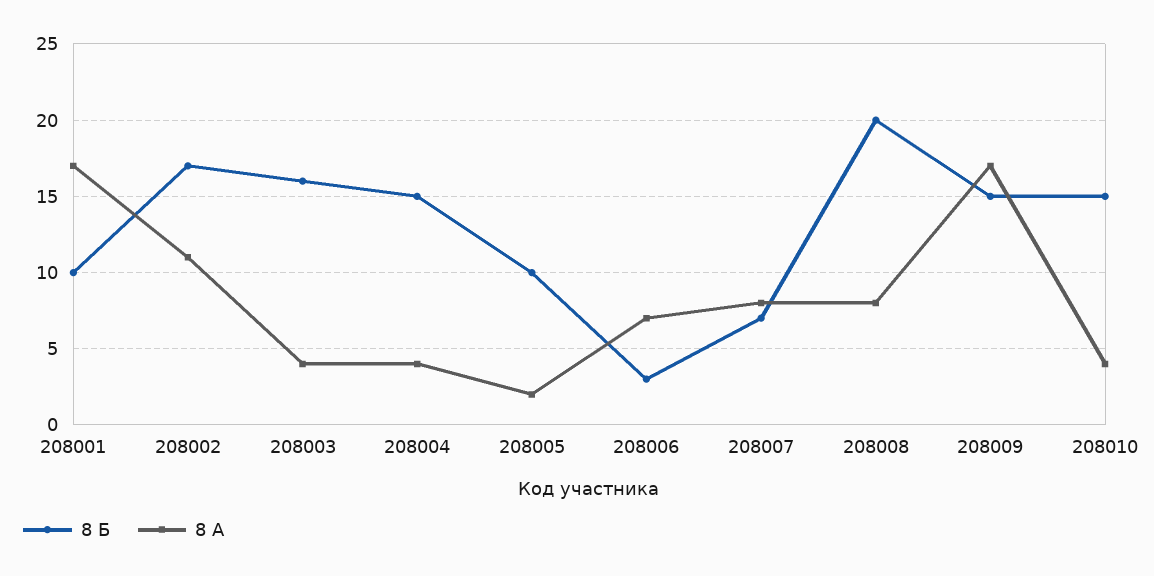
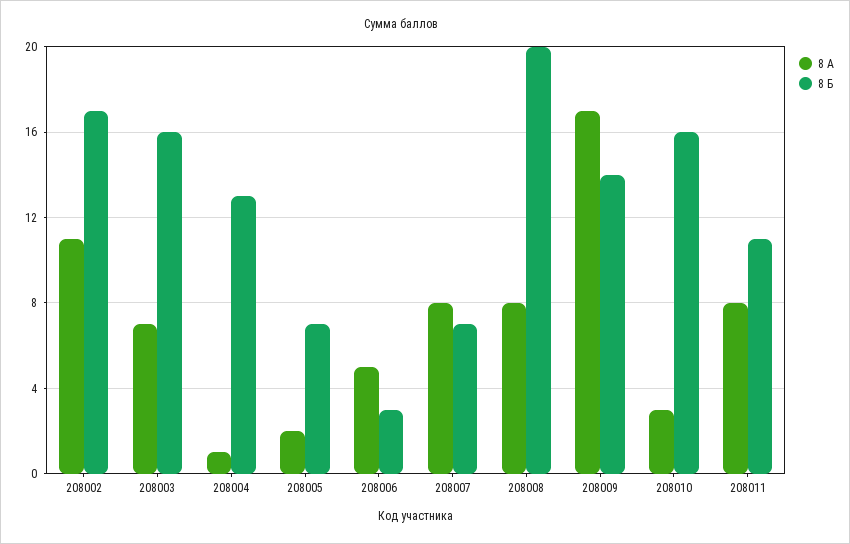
8 Б, 208001: 10 -> none
8 А, 208001: 17 -> none
8 А, 208003: 4 -> 7
8 Б, 208004: 15 -> 13
8 А, 208004: 4 -> 1
8 Б, 208005: 10 -> 7
8 А, 208006: 7 -> 5
8 Б, 208009: 15 -> 14
8 Б, 208010: 15 -> 16
8 А, 208010: 4 -> 3
8 А, 208011: none -> 8
8 Б, 208011: none -> 11

